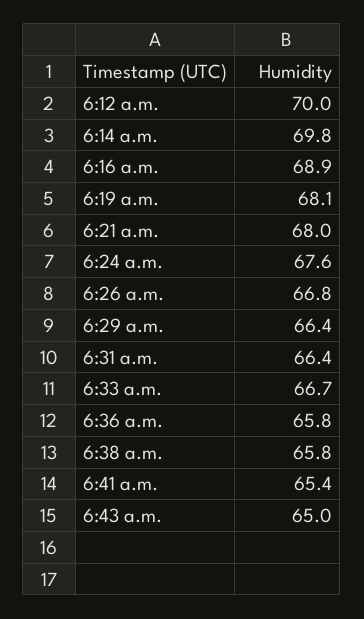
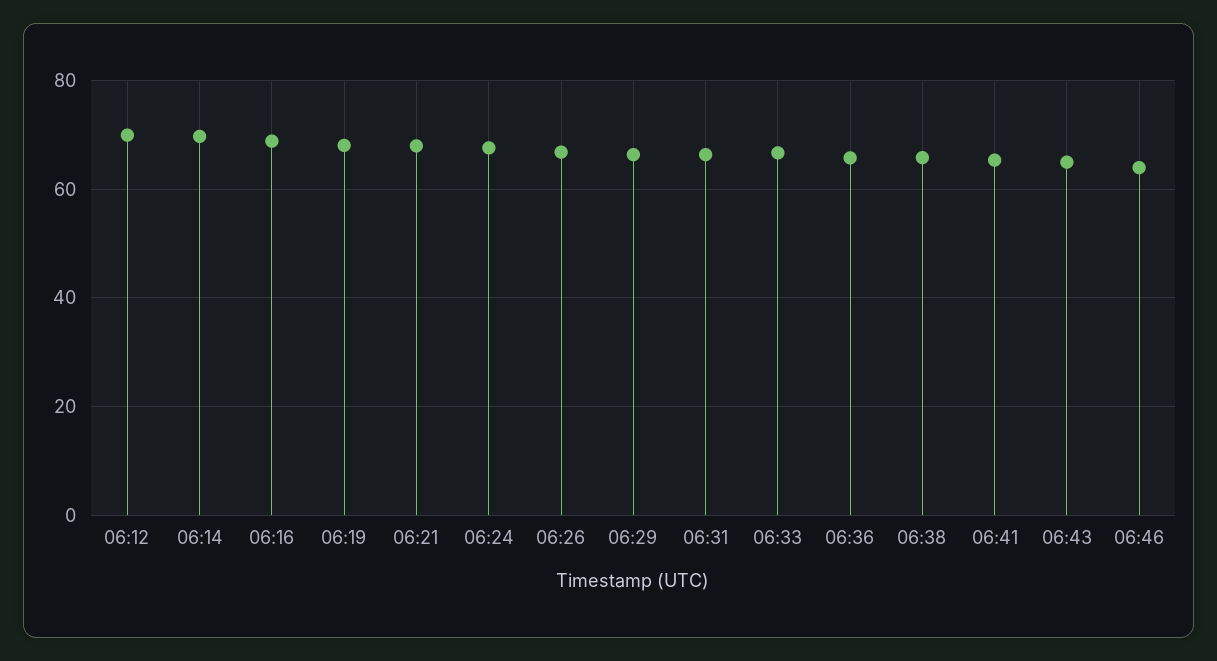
06:46: none -> 64

